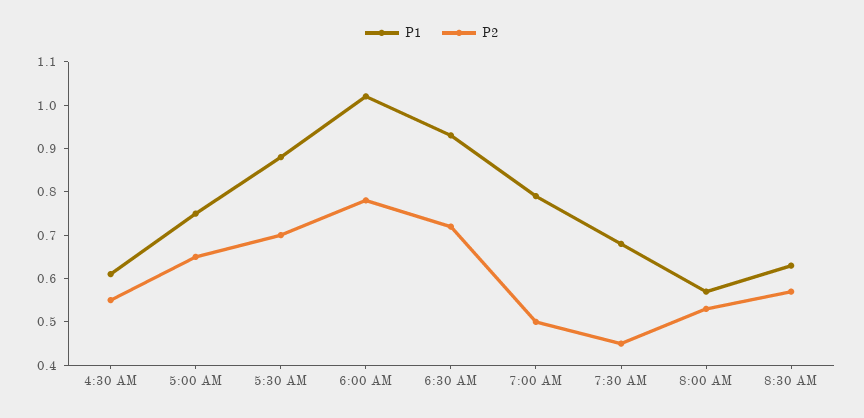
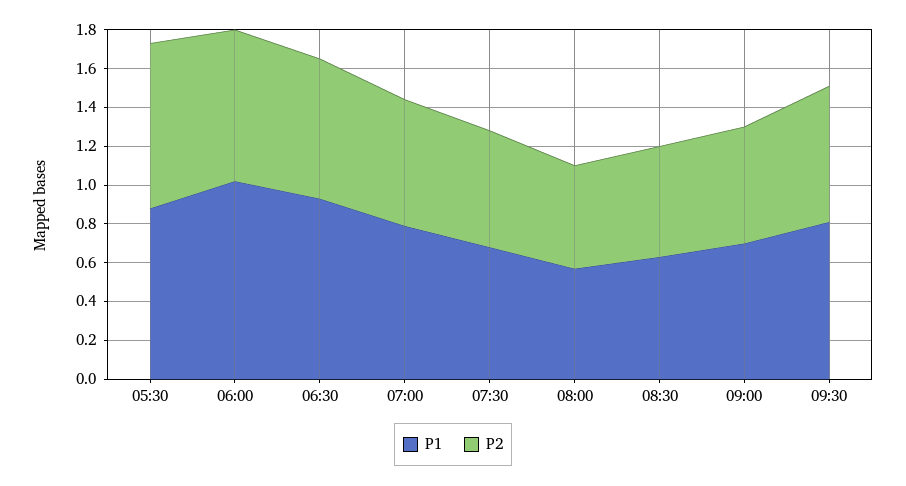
P1, 4:30 AM: 0.6 -> none
P2, 4:30 AM: 0.55 -> none
P1, 5:00 AM: 0.75 -> none
P2, 5:00 AM: 0.65 -> none
P2, 5:30 AM: 0.7 -> 0.85
P2, 7:00 AM: 0.5 -> 0.65
P2, 7:30 AM: 0.45 -> 0.6
P1, 09:00: none -> 0.7
P2, 09:00: none -> 0.6
P1, 09:30: none -> 0.8
P2, 09:30: none -> 0.7

